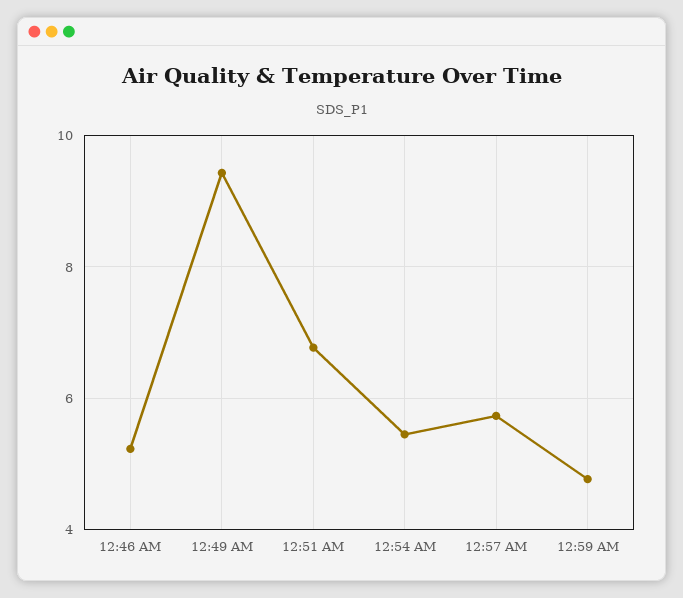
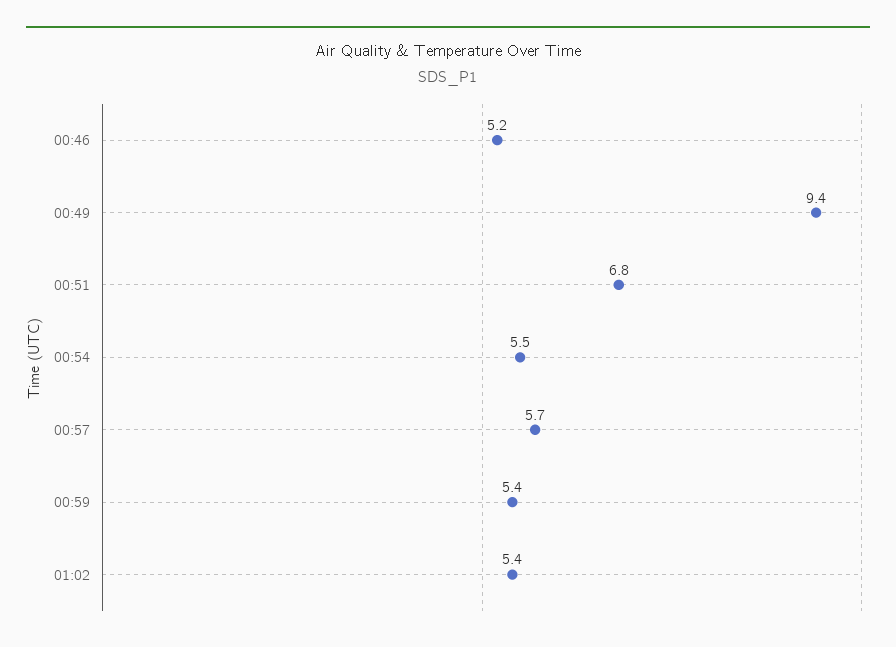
12:59 AM: 4.8 -> 5.4
01:02: none -> 5.4

